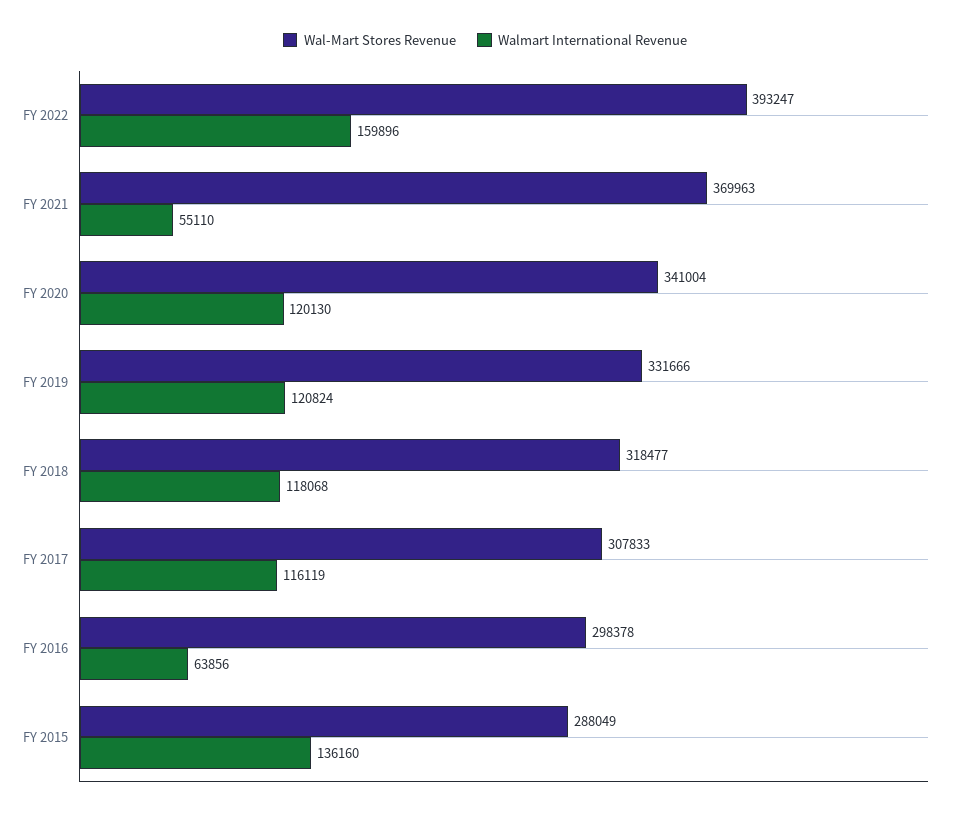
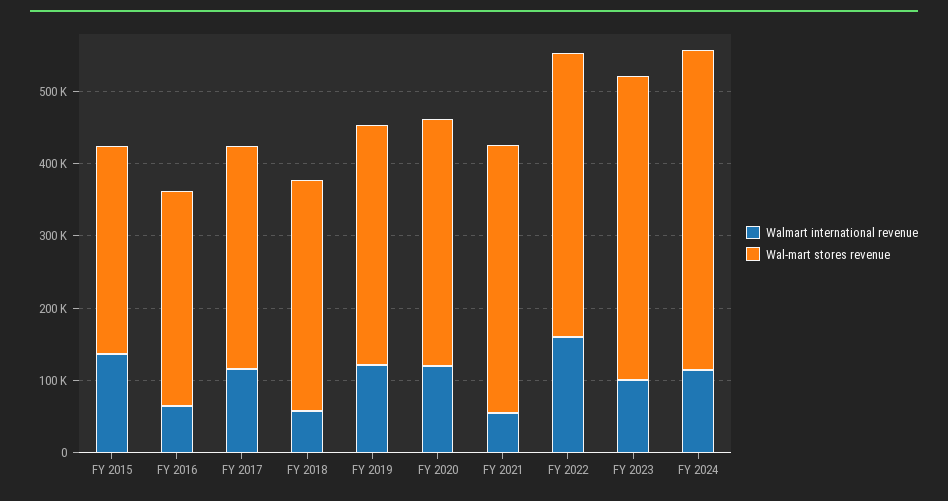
Walmart International Revenue, FY 2018: 118068 -> 60000
Walmart International Revenue, FY 2023: none -> 100000
Wal-Mart Stores Revenue, FY 2023: none -> 420000
Walmart International Revenue, FY 2024: none -> 120000
Wal-Mart Stores Revenue, FY 2024: none -> 440000

